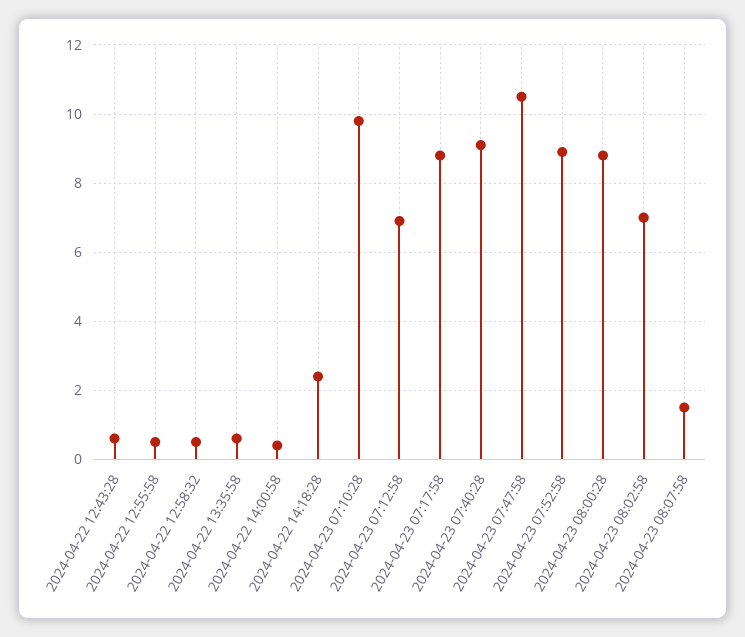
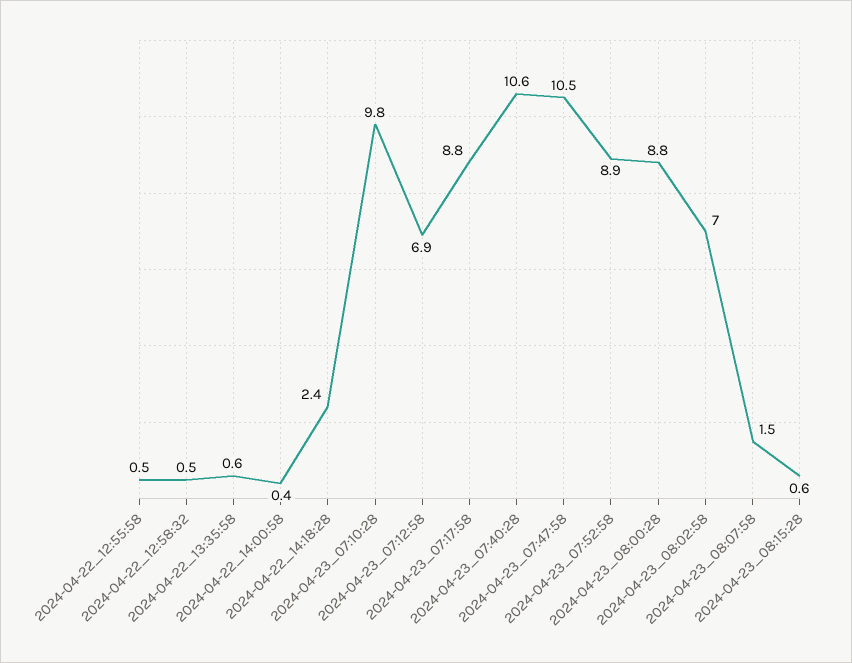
2024-04-22 12:43:28: 0.5 -> none
2024-04-23 07:40:28: 9 -> 10.6
2024-04-23_08:15:28: none -> 0.6

